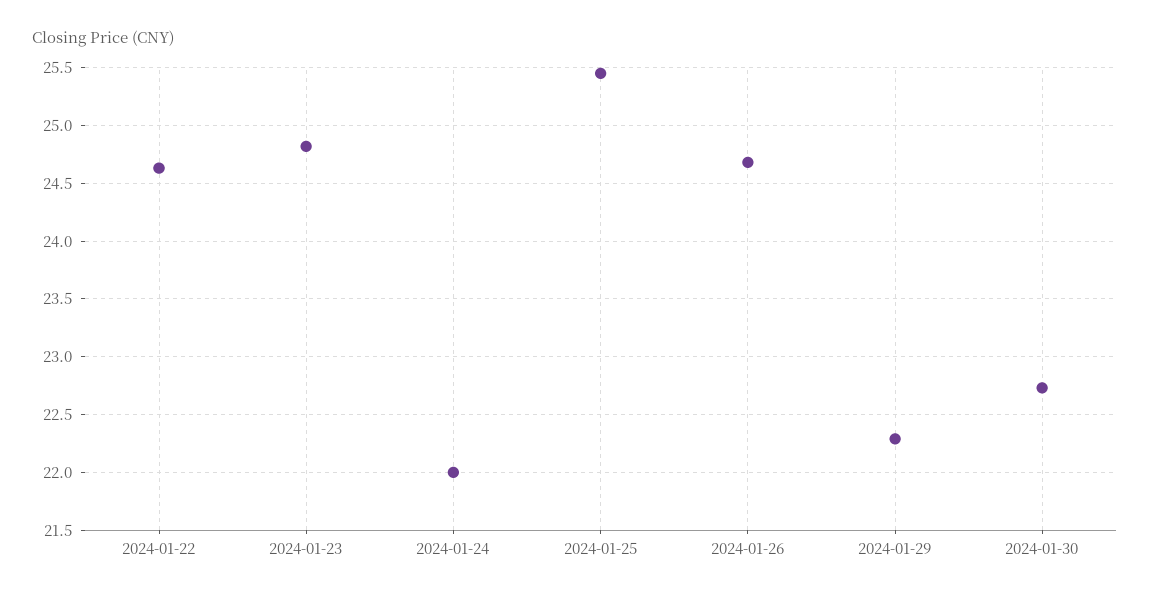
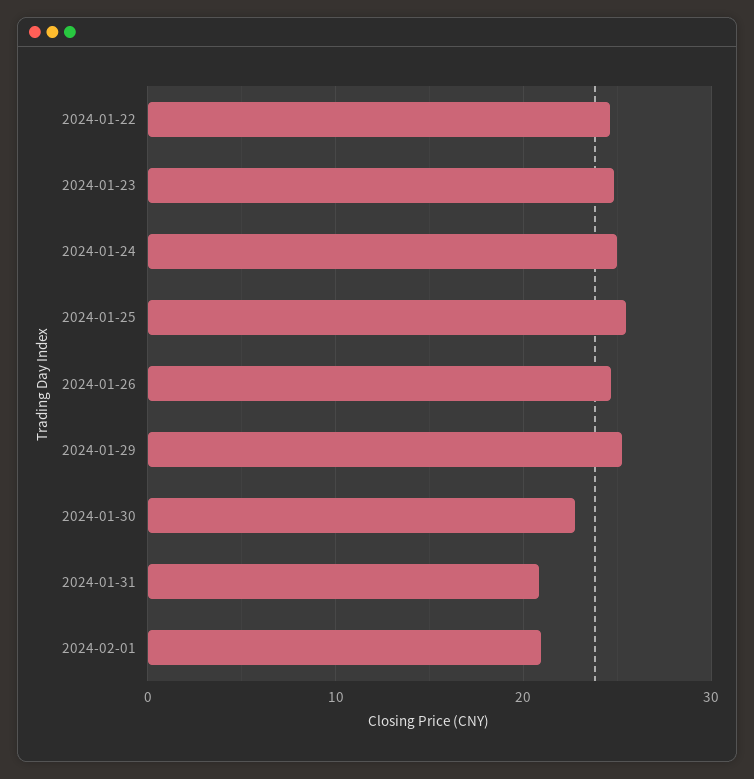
2024-01-24: 22 -> 25
2024-01-29: 22.3 -> 25
2024-01-31: none -> 21
2024-02-01: none -> 21

